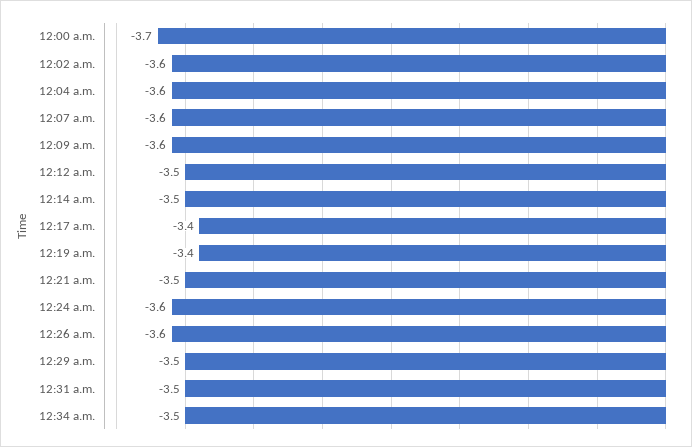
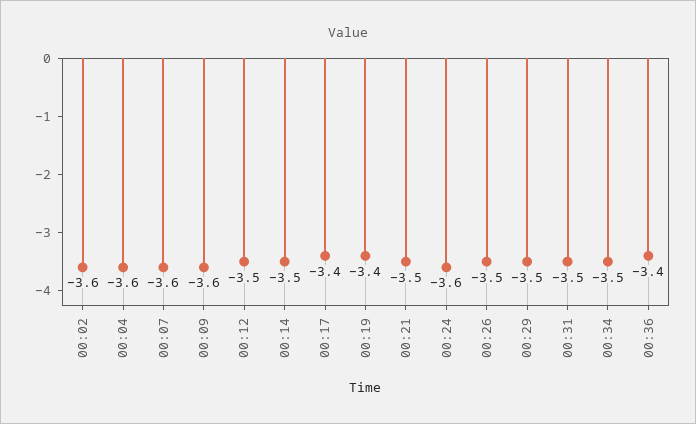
12:00 a.m.: -3.7 -> none
12:26 a.m.: -3.6 -> -3.5
00:36: none -> -3.4

